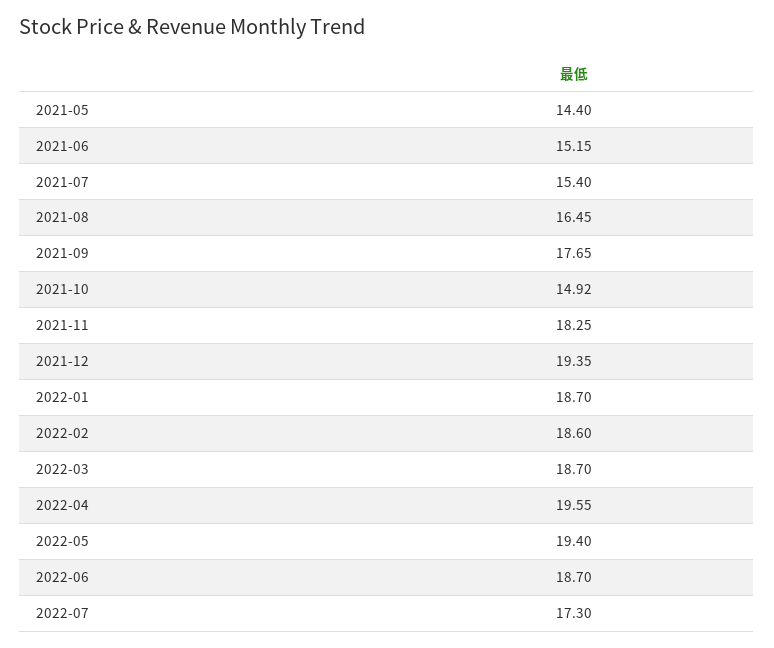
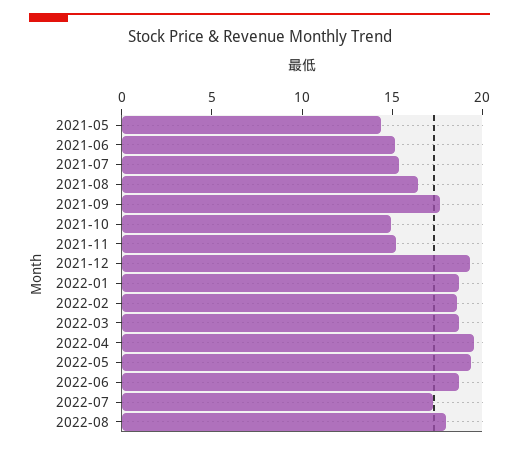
2021-11: 18.25 -> 15
2022-08: none -> 18

